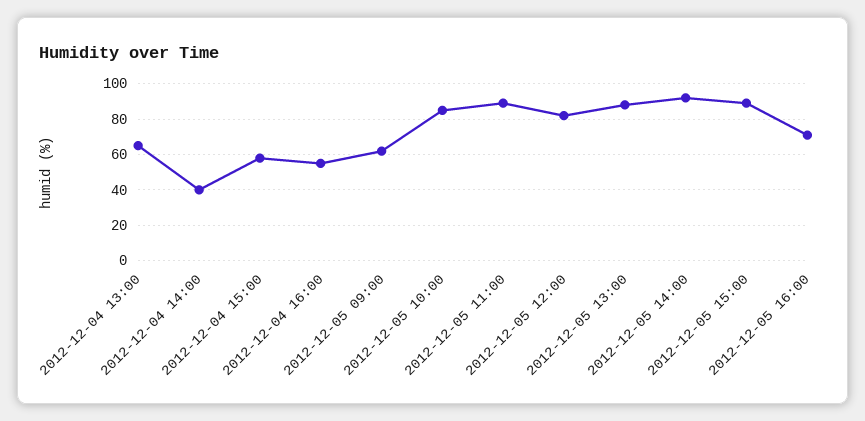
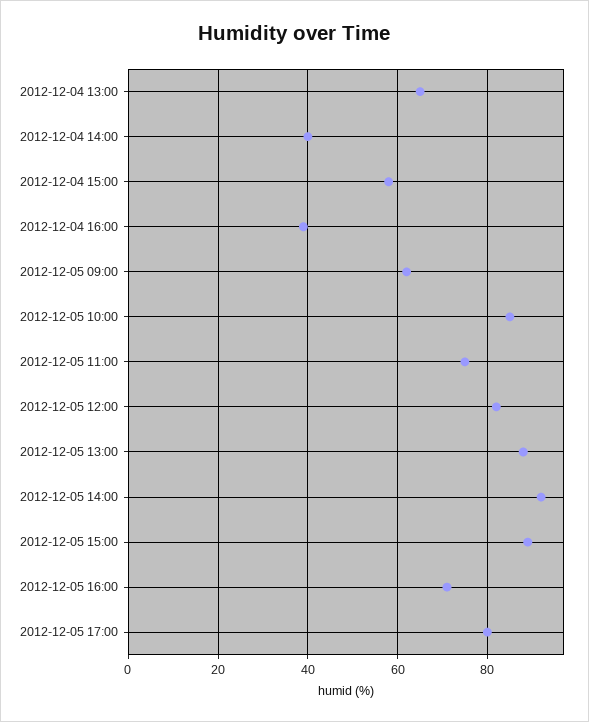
2012-12-04 16:00: 55 -> 40
2012-12-05 11:00: 90 -> 75
2012-12-05 17:00: none -> 80

